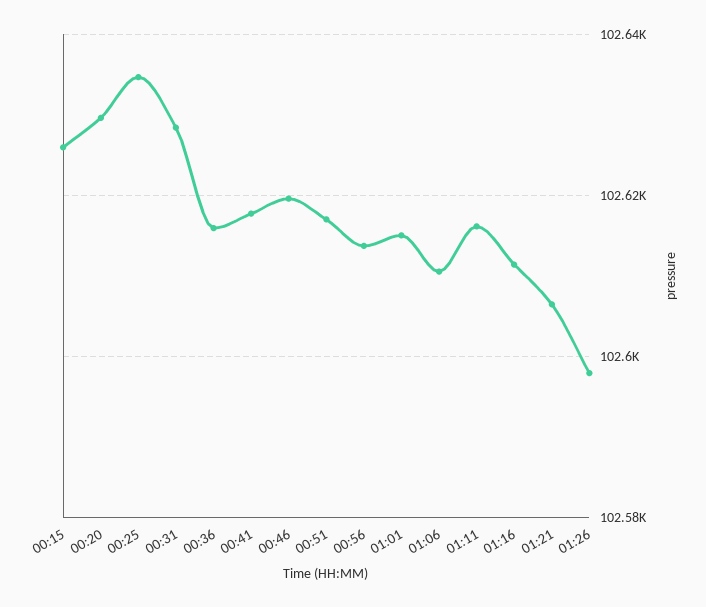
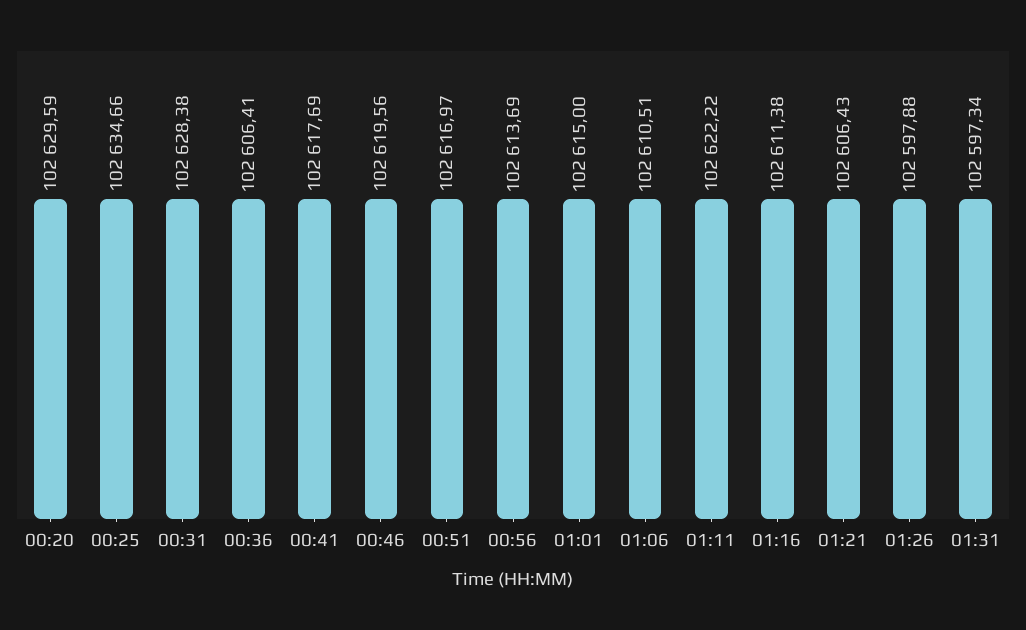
00:15: 102626 -> none
00:36: 102616 -> 102606.41
01:11: 102616 -> 102622.22
01:31: none -> 102597.34

